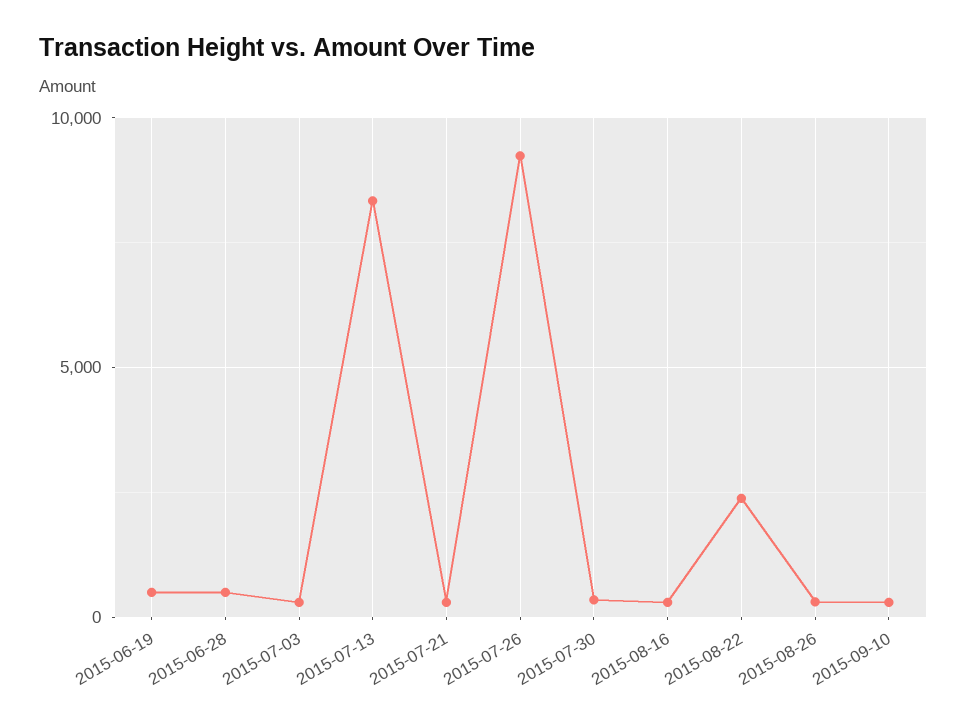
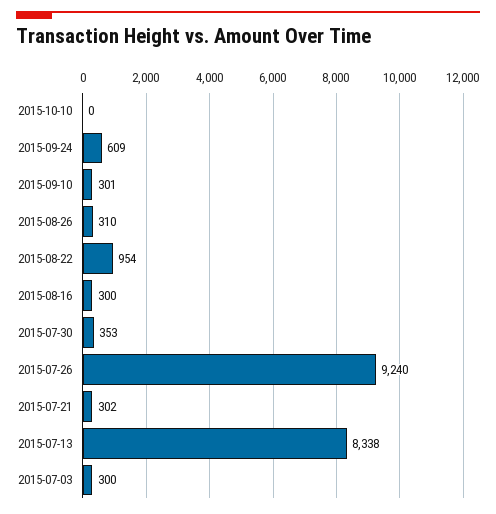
2015-06-19: 500 -> none
2015-06-28: 500 -> none
2015-08-22: 2500 -> 954
2015-10-10: none -> 0
2015-09-24: none -> 609

